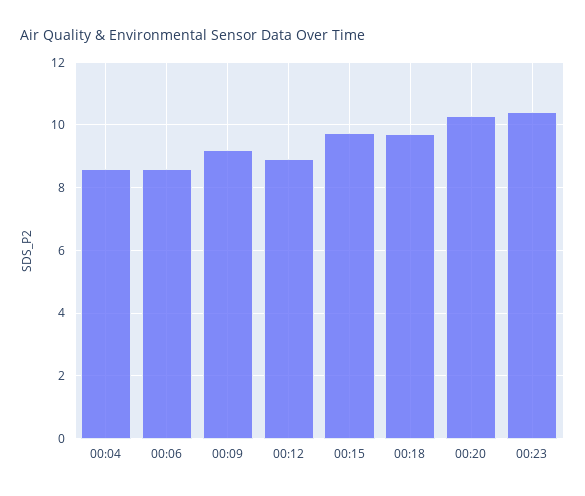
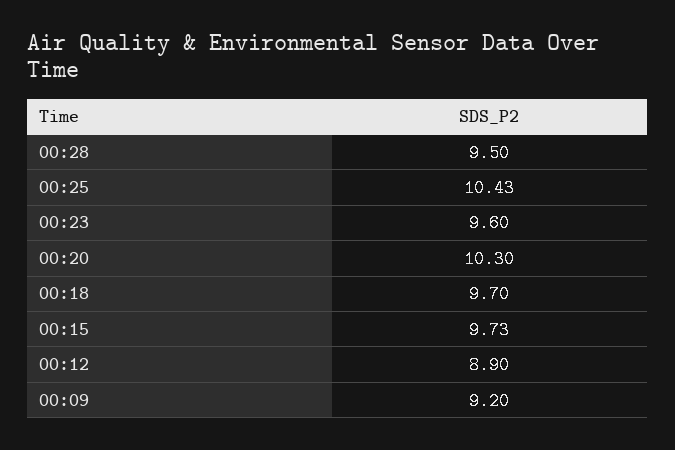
00:04: 8.6 -> none
00:06: 8.6 -> none
00:23: 10.4 -> 9.6
00:28: none -> 9.5
00:25: none -> 10.43

